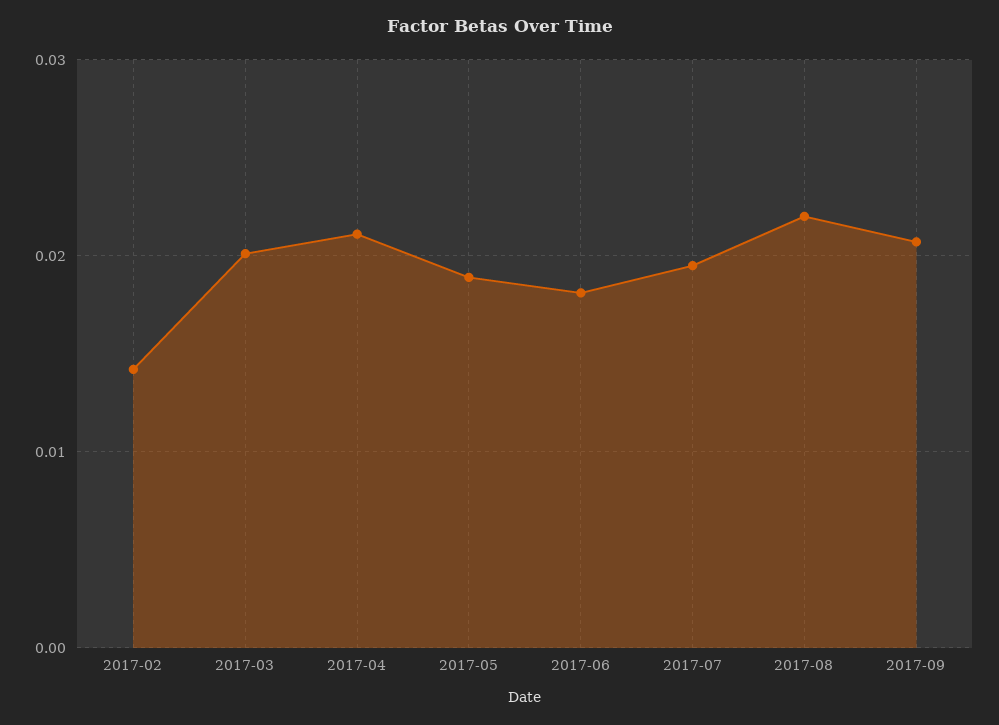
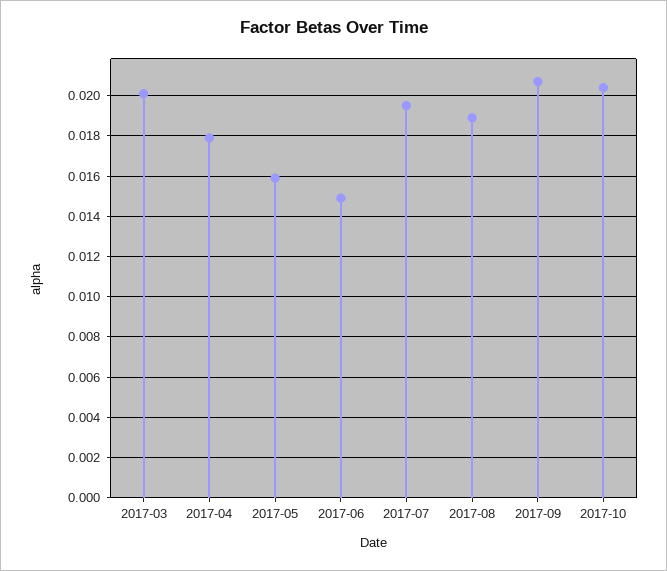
2017-02: 0.014 -> none
2017-04: 0.021 -> 0.018
2017-05: 0.019 -> 0.016
2017-06: 0.018 -> 0.015
2017-08: 0.022 -> 0.019
2017-10: none -> 0.0205

